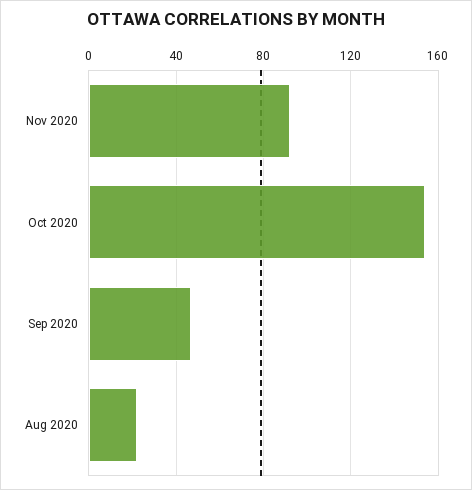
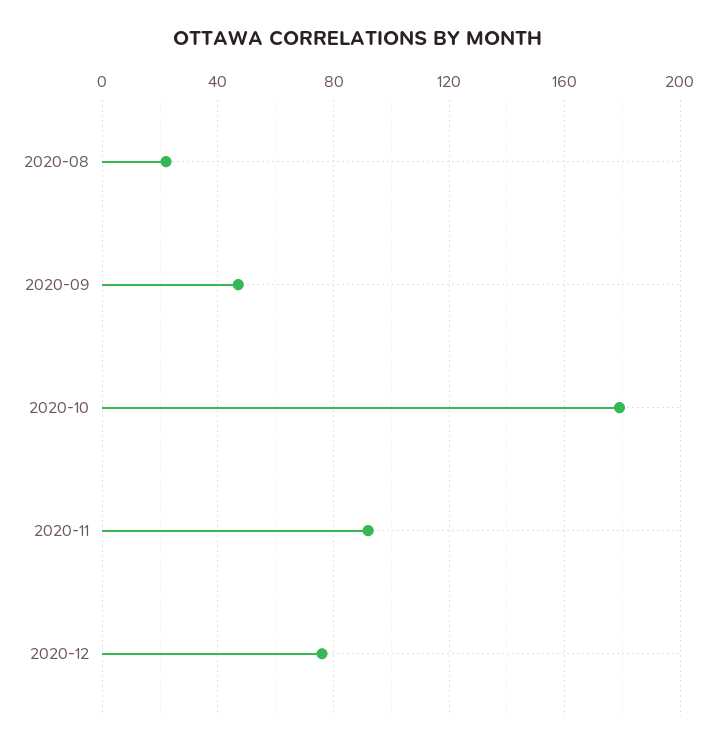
Oct 2020: 155 -> 180
2020-12: none -> 75

